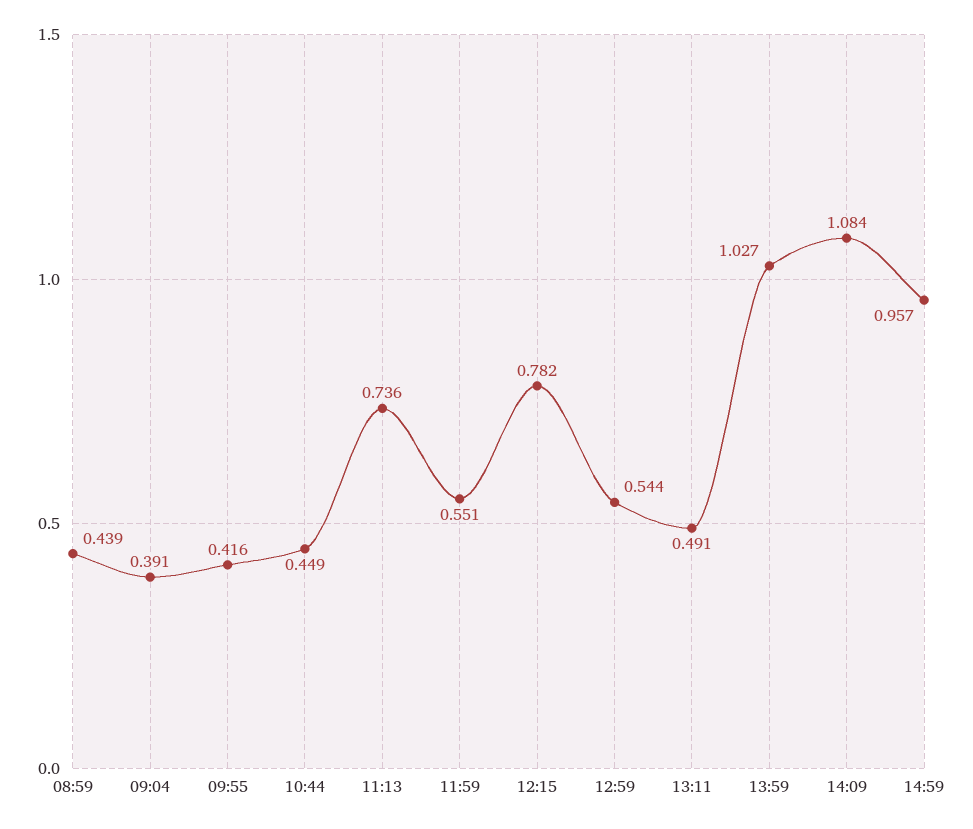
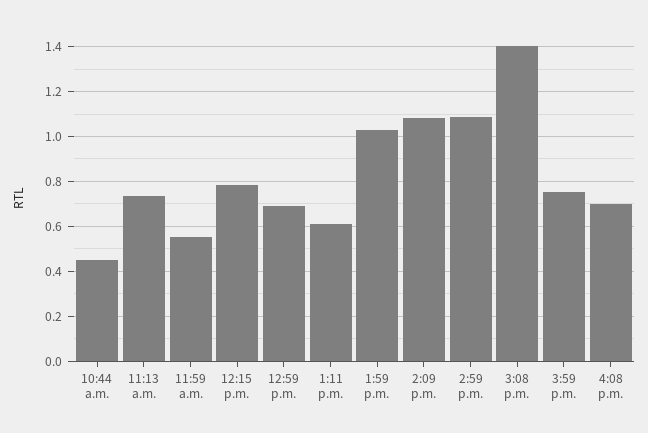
08:59: 0.439 -> none
09:04: 0.391 -> none
09:55: 0.416 -> none
12:59: 0.544 -> 0.7
13:11: 0.491 -> 0.6
14:59: 0.957 -> 1.1
3:08 p.m.: none -> 1.4
3:59 p.m.: none -> 0.75
4:08 p.m.: none -> 0.7

